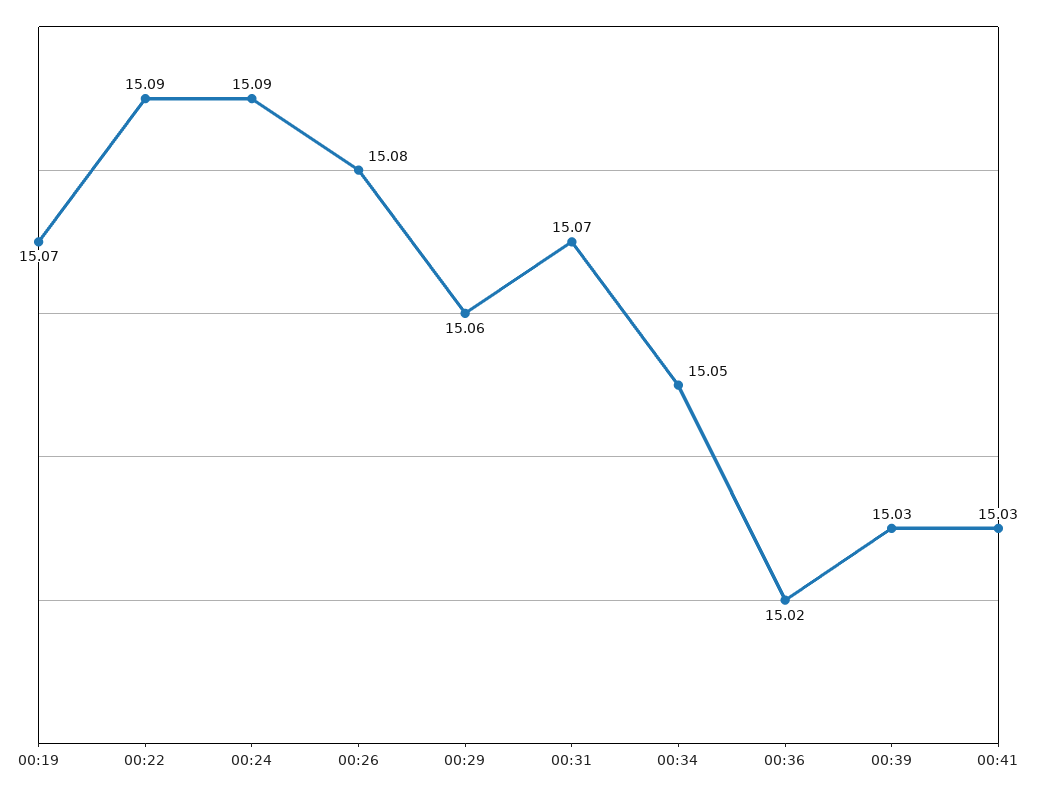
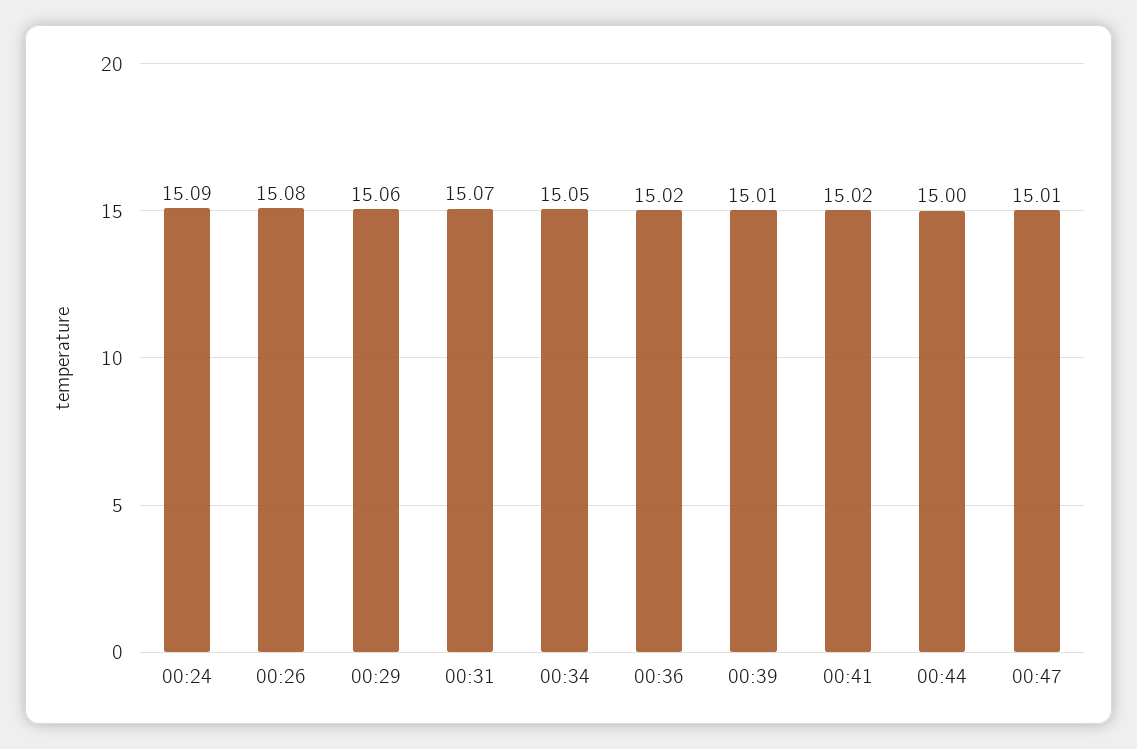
00:19: 15.07 -> none
00:22: 15.09 -> none
00:39: 15.03 -> 15.01
00:41: 15.03 -> 15.02
00:44: none -> 15
00:47: none -> 15.01

